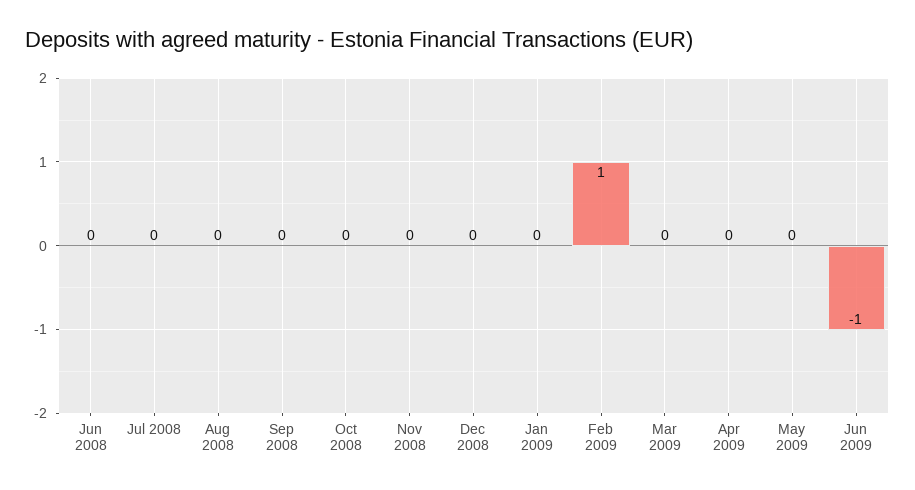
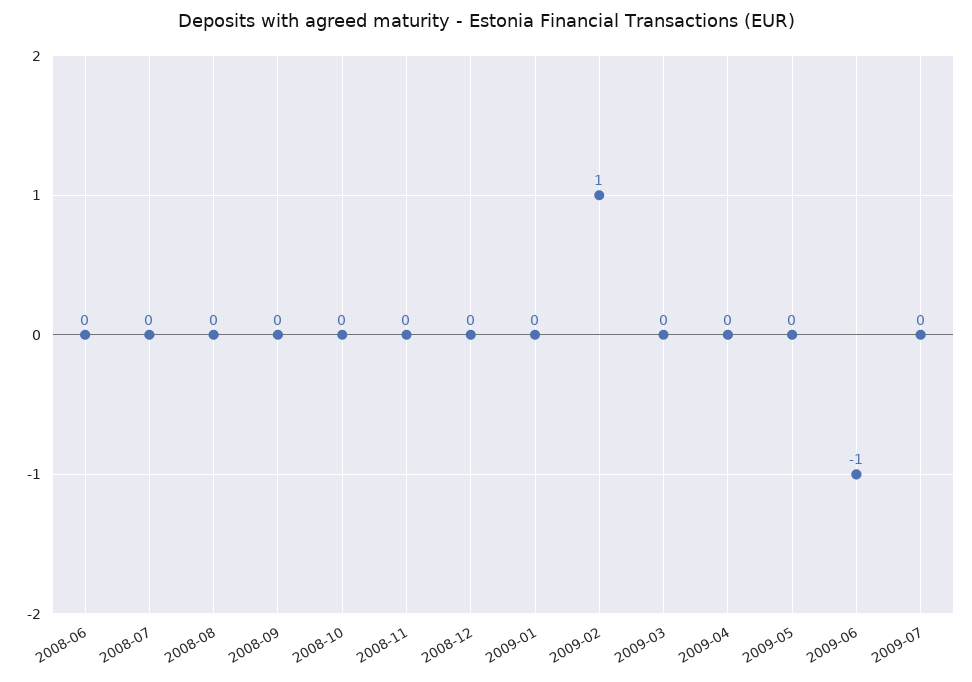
2009-07: none -> 0

